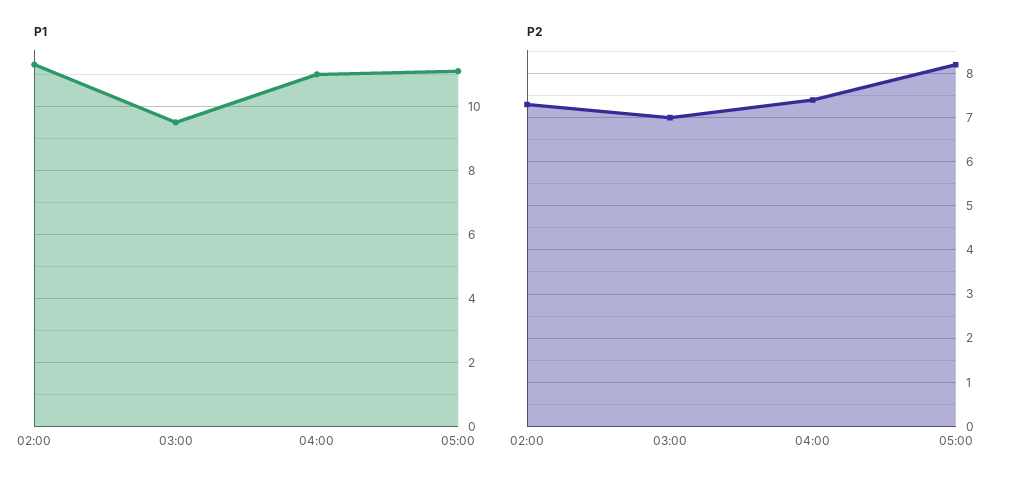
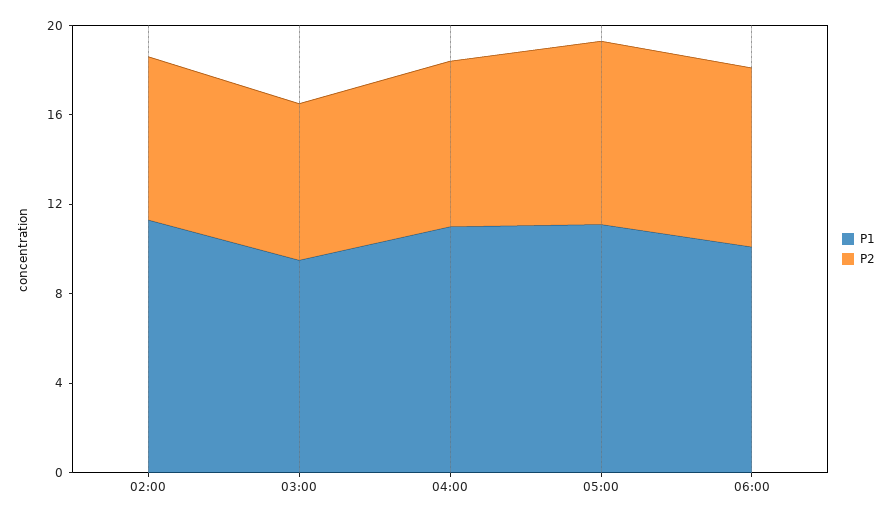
P1, 06:00: none -> 10
P2, 06:00: none -> 8

